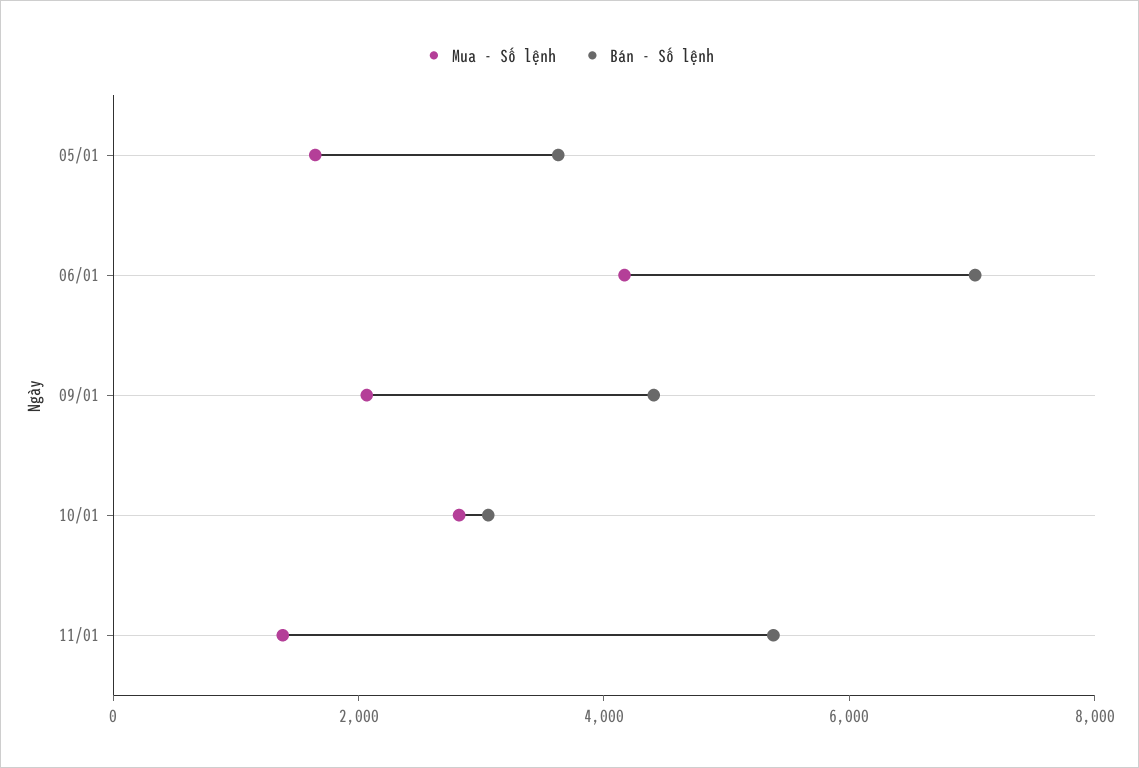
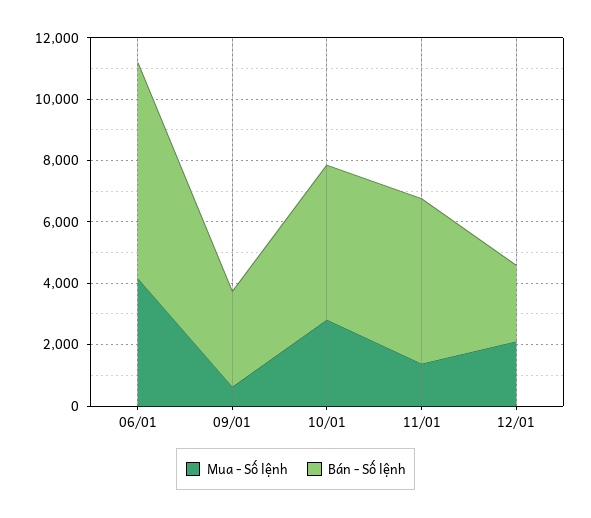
Mua - Số lệnh, 05/01: 1500 -> none
Bán - Số lệnh, 05/01: 3500 -> none
Mua - Số lệnh, 09/01: 2000 -> 500
Bán - Số lệnh, 09/01: 4500 -> 3000
Bán - Số lệnh, 10/01: 3000 -> 5000
Mua - Số lệnh, 12/01: none -> 2000
Bán - Số lệnh, 12/01: none -> 2500

